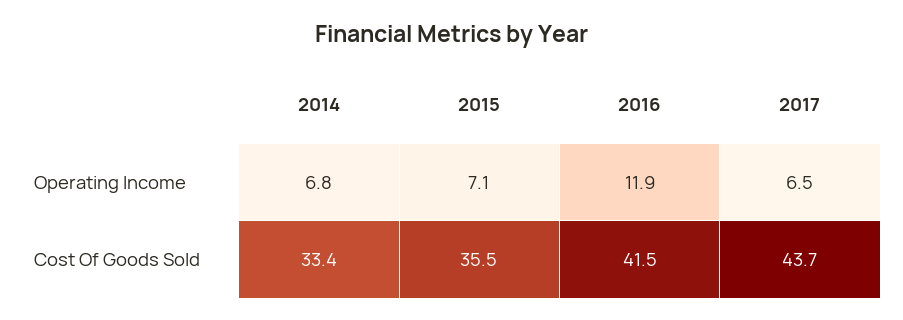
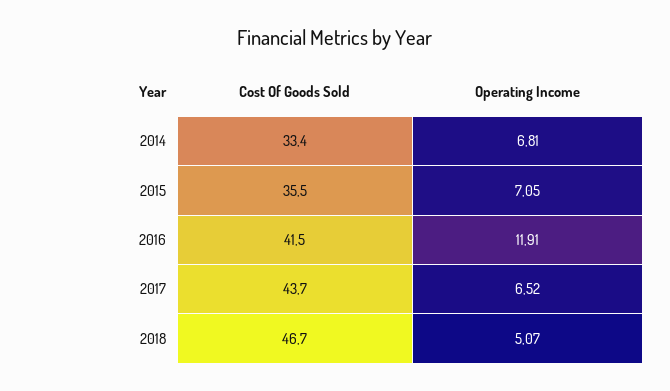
2018, Cost Of Goods Sold: none -> 46.7
2018, Operating Income: none -> 5.07

